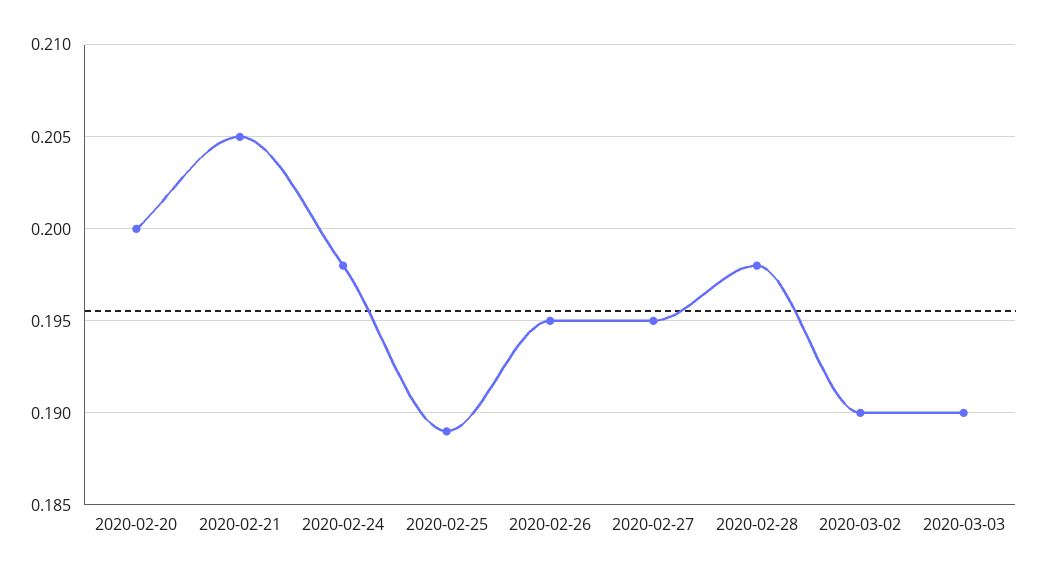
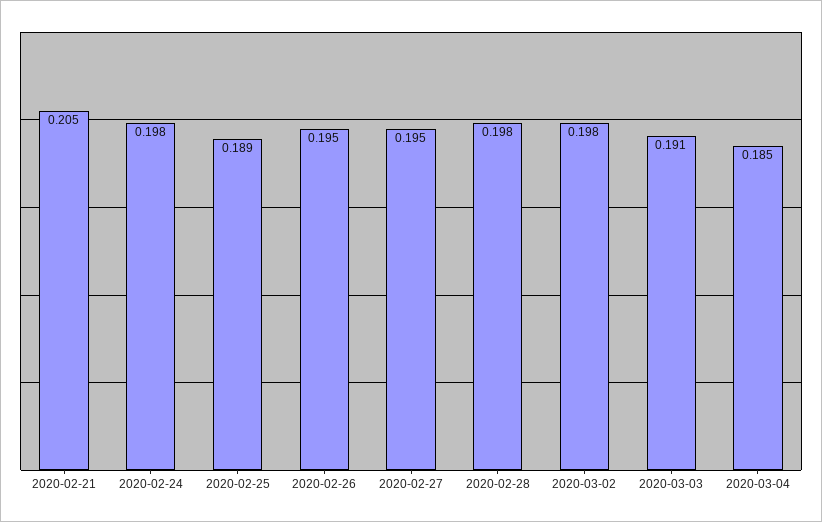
2020-02-20: 0.2 -> none
2020-03-02: 0.19 -> 0.198
2020-03-03: 0.19 -> 0.191
2020-03-04: none -> 0.185

